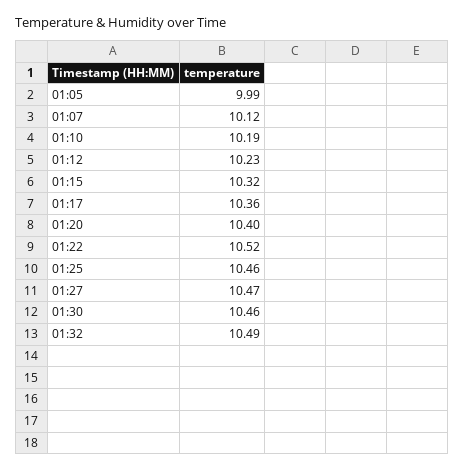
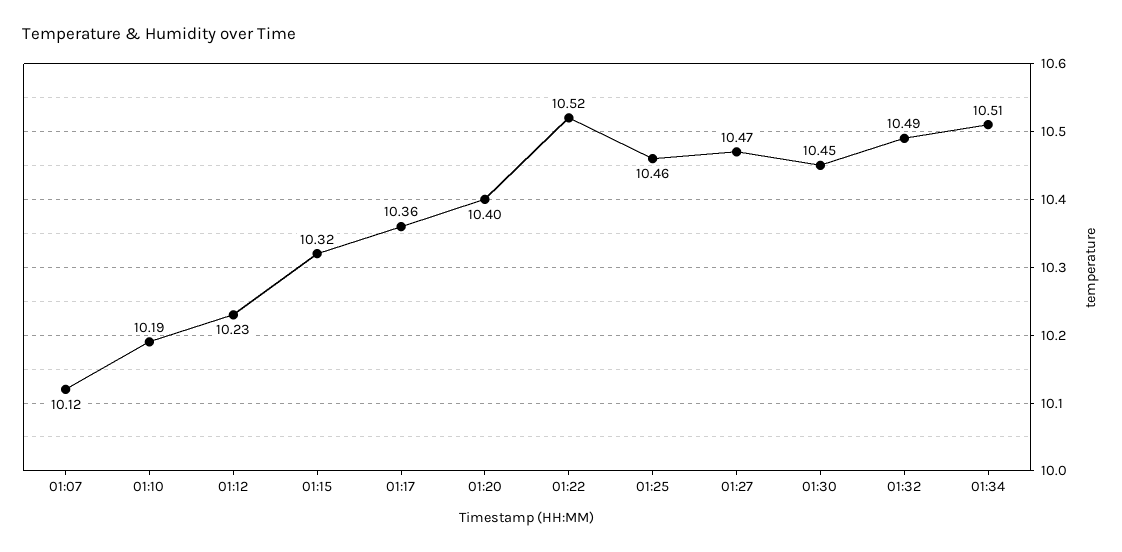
01:05: 9.99 -> none
01:30: 10.46 -> 10.45
01:34: none -> 10.51

